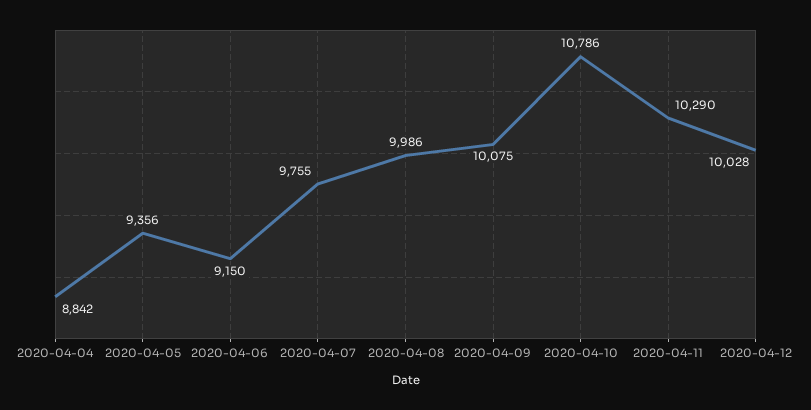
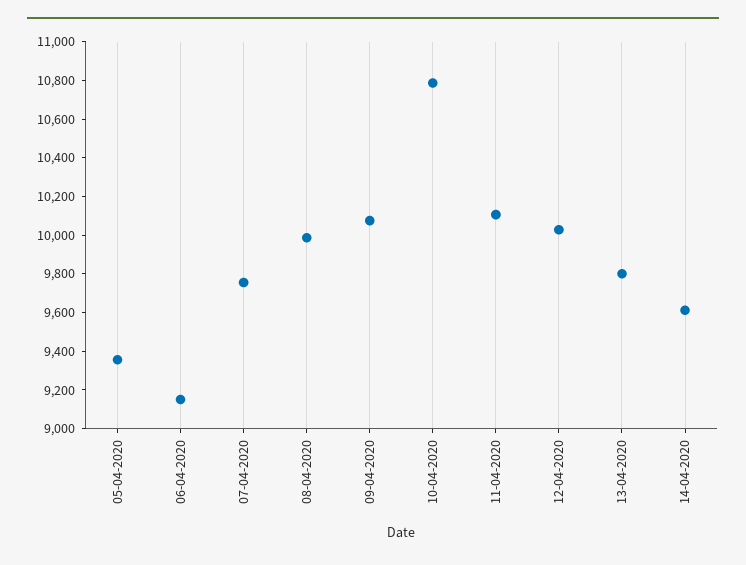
2020-04-04: 8842 -> none
2020-04-11: 10290 -> 10100
13-04-2020: none -> 9800
14-04-2020: none -> 9600

